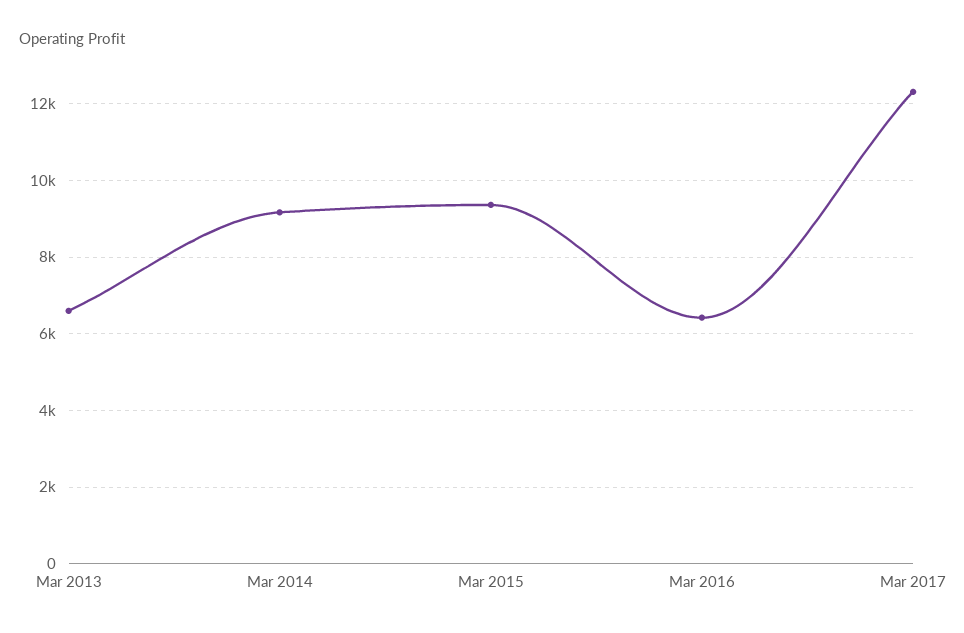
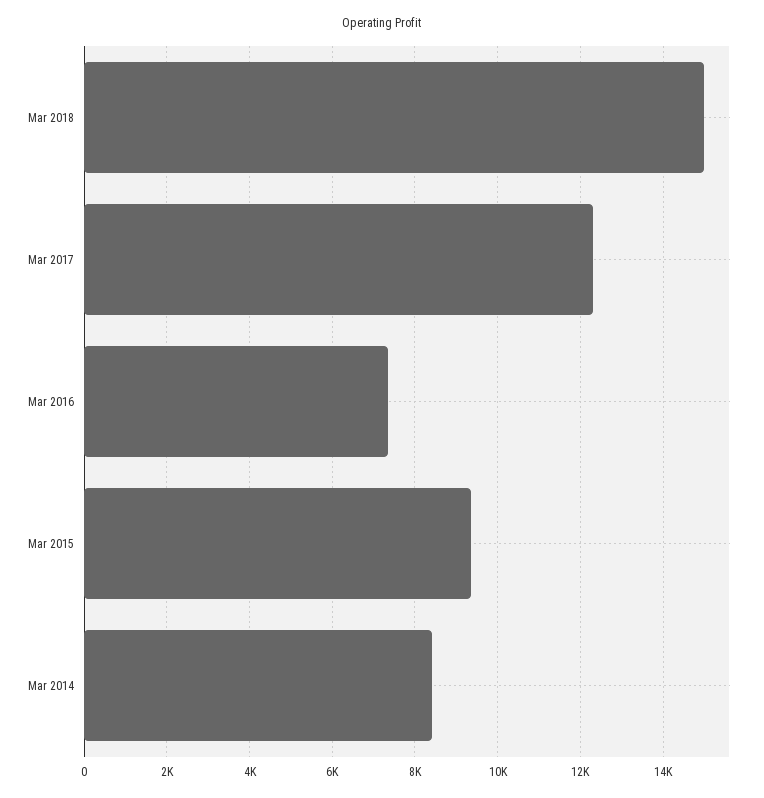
Mar 2013: 6600 -> none
Mar 2014: 9200 -> 8400
Mar 2016: 6400 -> 7400
Mar 2018: none -> 15000

